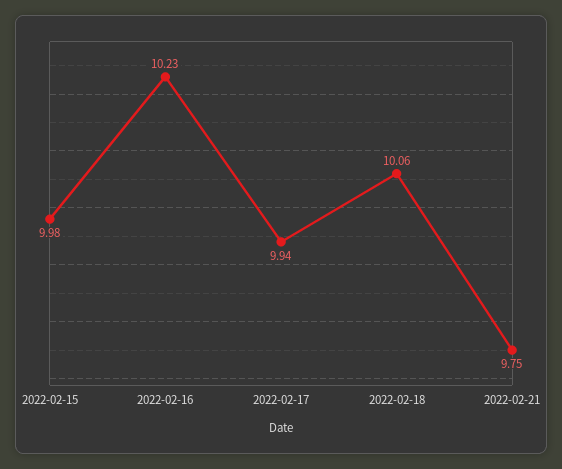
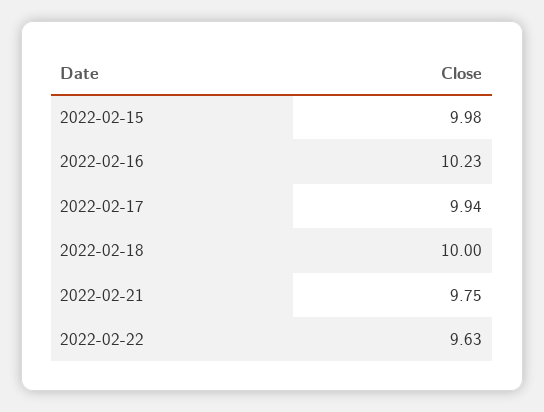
2022-02-18: 10.06 -> 10
2022-02-22: none -> 9.63

